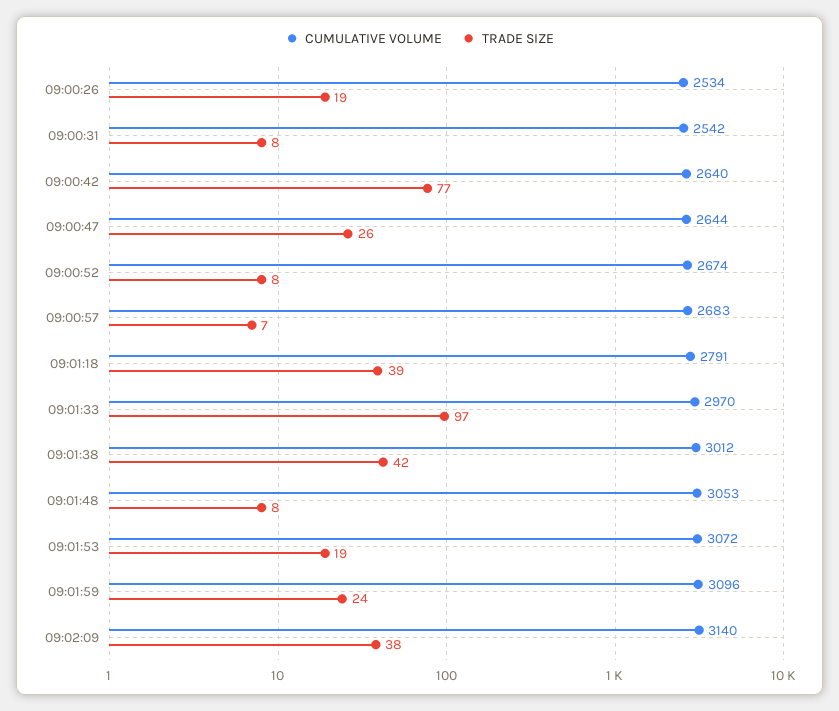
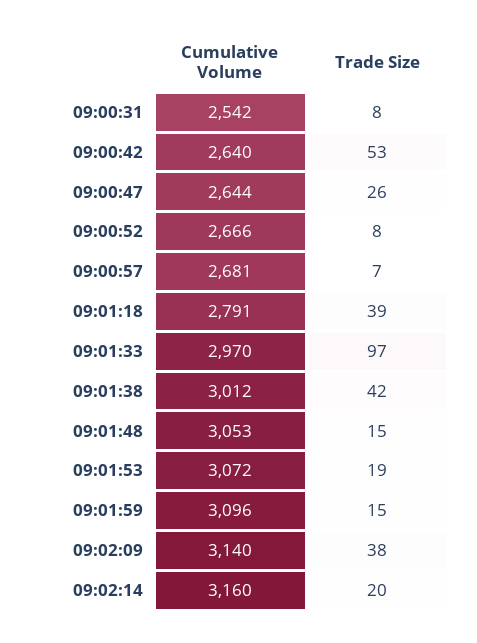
CUMULATIVE VOLUME, 09:00:26: 2534 -> none
TRADE SIZE, 09:00:26: 19 -> none
TRADE SIZE, 09:00:42: 77 -> 53
CUMULATIVE VOLUME, 09:00:52: 2674 -> 2666
CUMULATIVE VOLUME, 09:00:57: 2683 -> 2681
TRADE SIZE, 09:01:48: 8 -> 15
TRADE SIZE, 09:01:59: 24 -> 15
CUMULATIVE VOLUME, 09:02:14: none -> 3160
TRADE SIZE, 09:02:14: none -> 20

